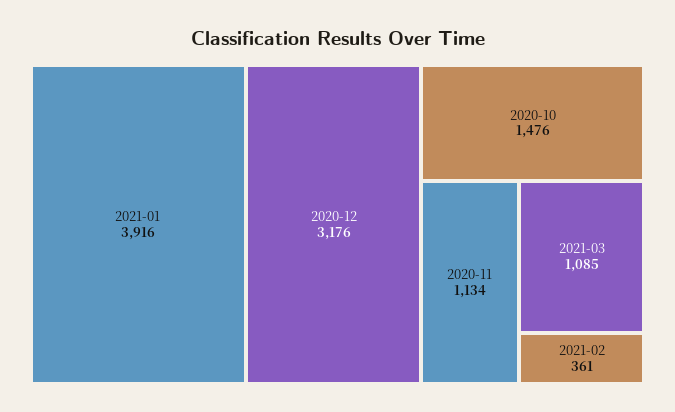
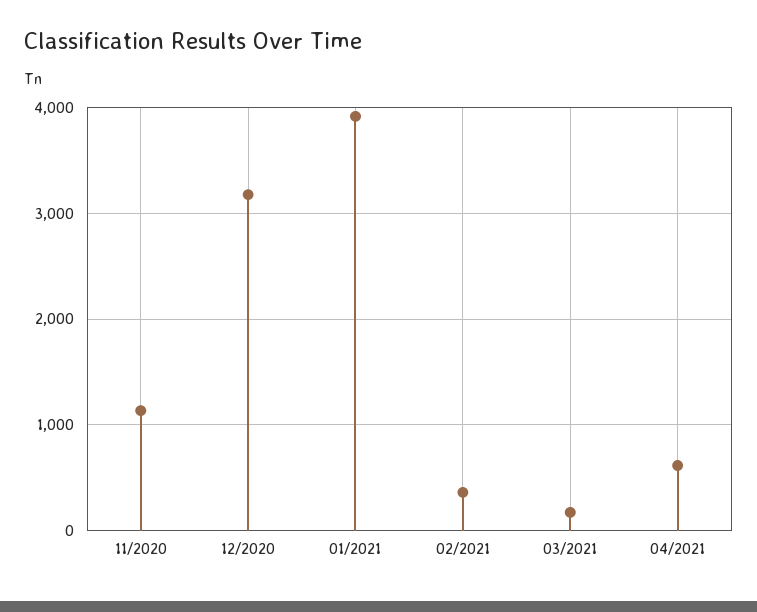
2020-10: 1476 -> none
2021-03: 1085 -> 200
04/2021: none -> 600

